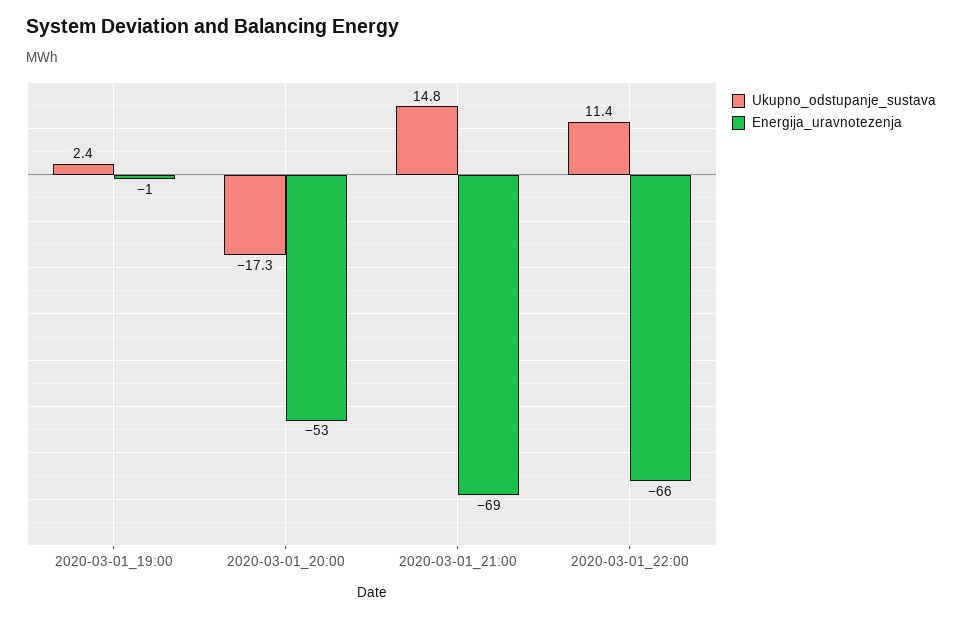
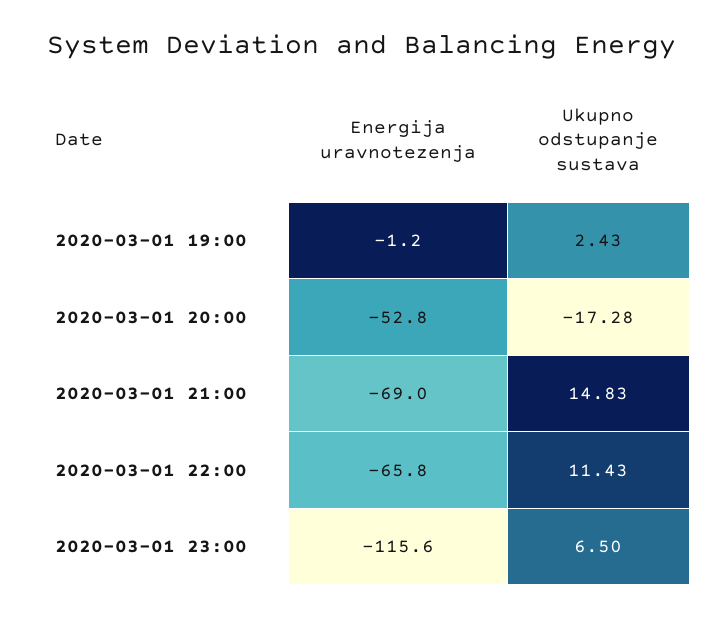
Energija_uravnotezenja, 2020-03-01 23:00: none -> -115.6
Ukupno_odstupanje_sustava, 2020-03-01 23:00: none -> 6.5

